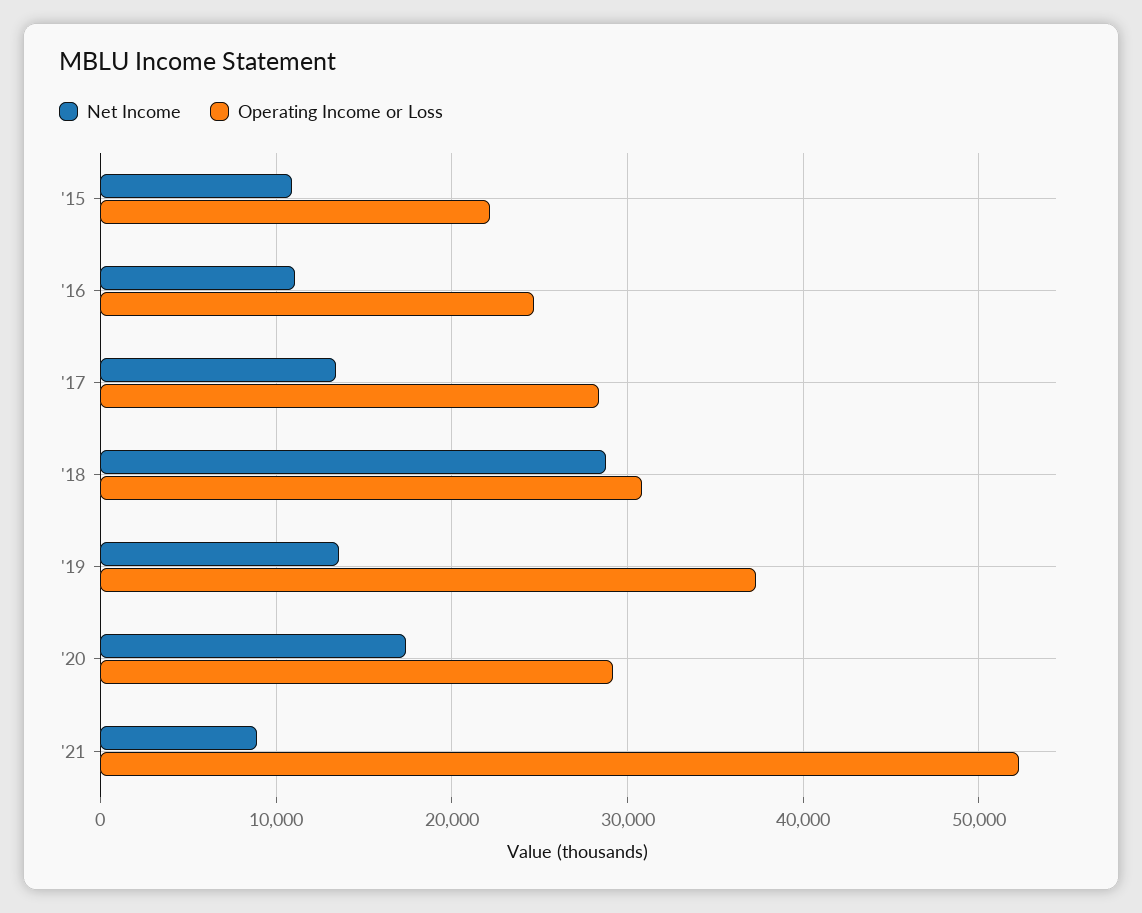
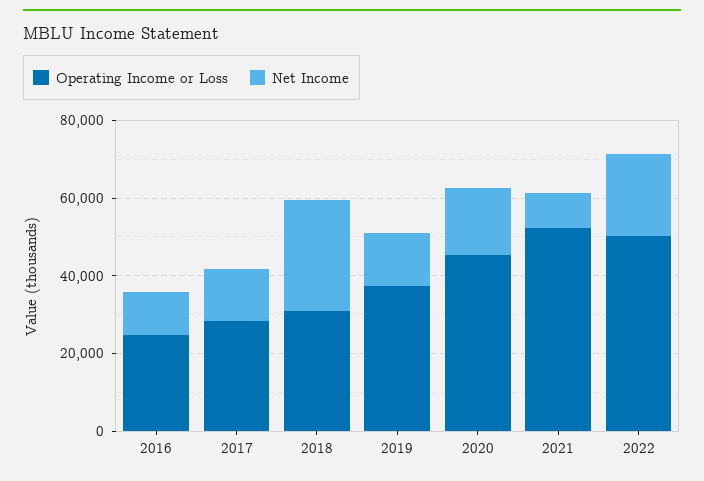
Net Income, '15: 11000 -> none
Operating Income or Loss, '15: 22000 -> none
Operating Income or Loss, '20: 29000 -> 45000
Operating Income or Loss, 2022: none -> 50000
Net Income, 2022: none -> 20000

